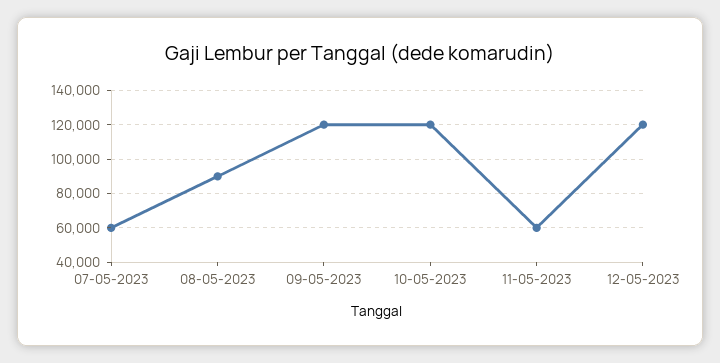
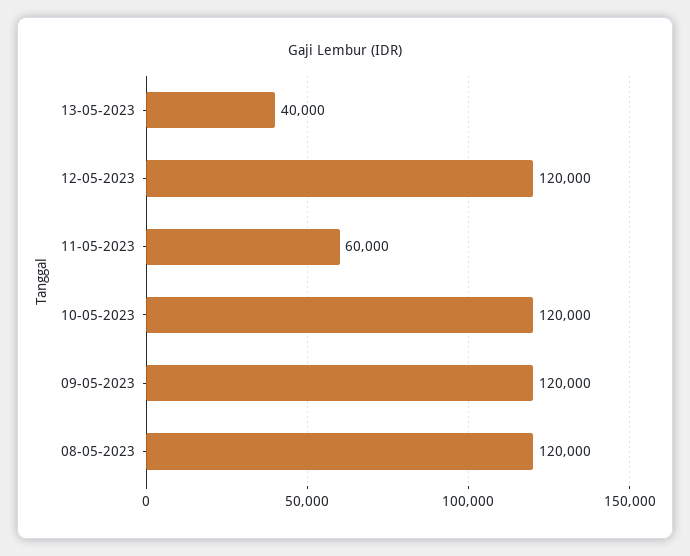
07-05-2023: 60000 -> none
08-05-2023: 90000 -> 120000
13-05-2023: none -> 40000

